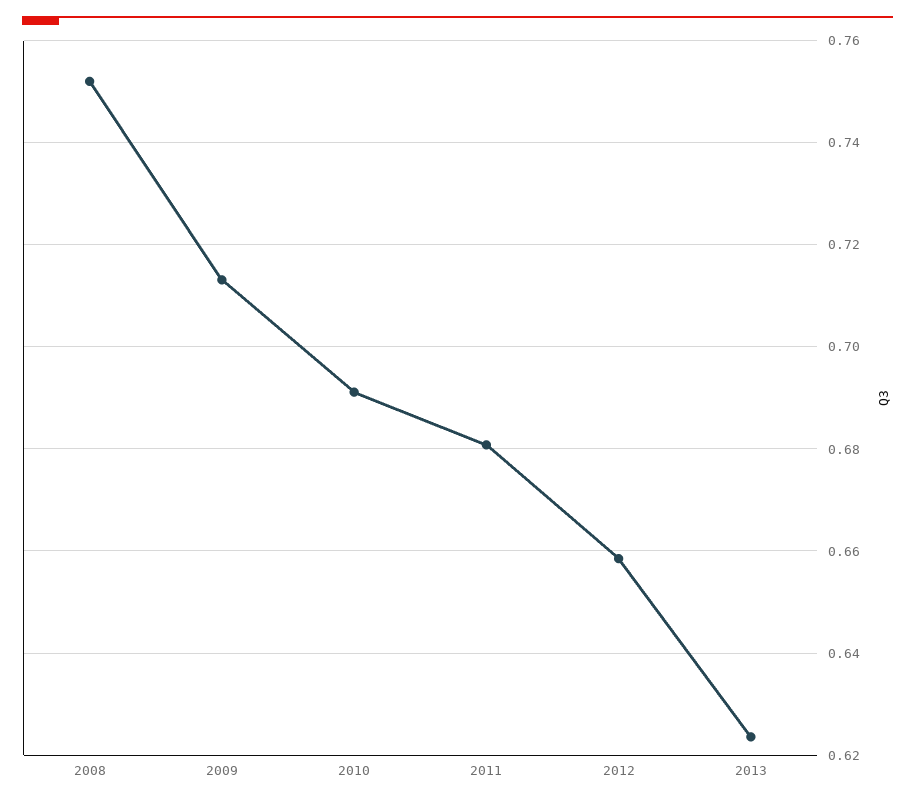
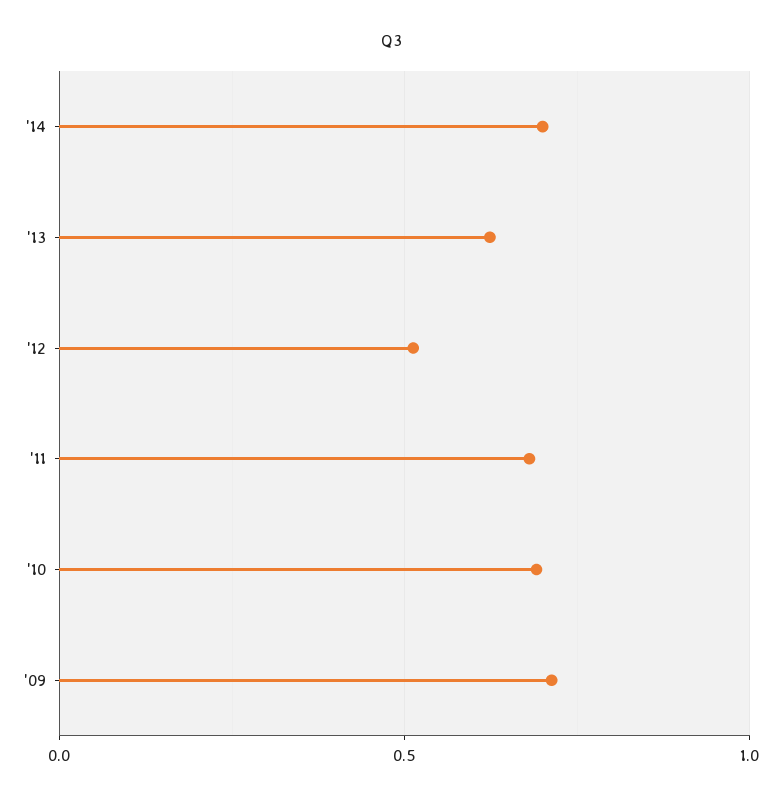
2008: 0.752 -> none
2012: 0.658 -> 0.5
'14: none -> 0.7

